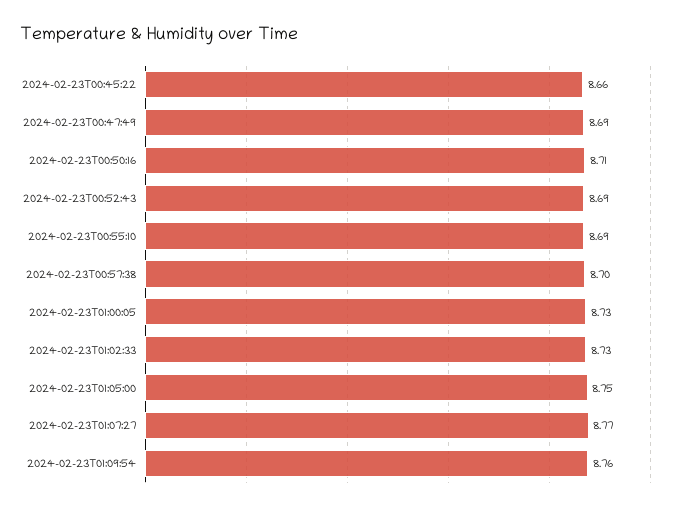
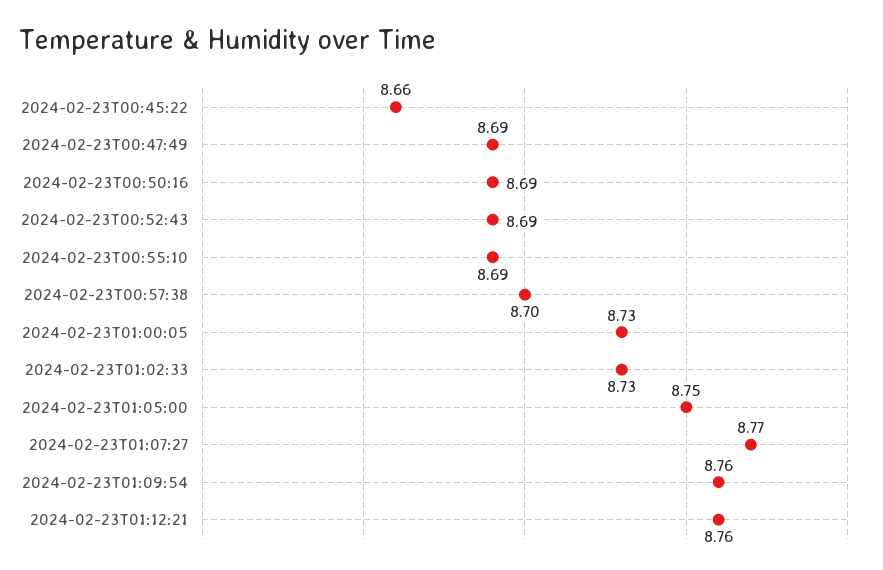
2024-02-23T00:50:16: 8.71 -> 8.69
2024-02-23T01:12:21: none -> 8.76

